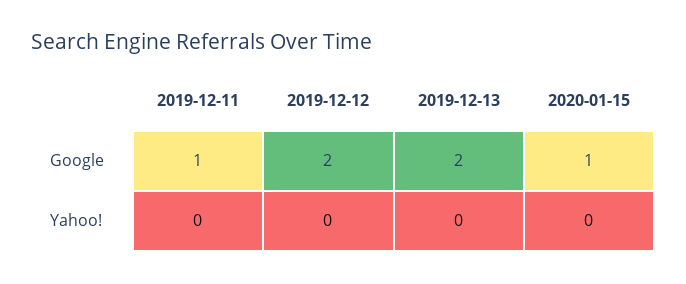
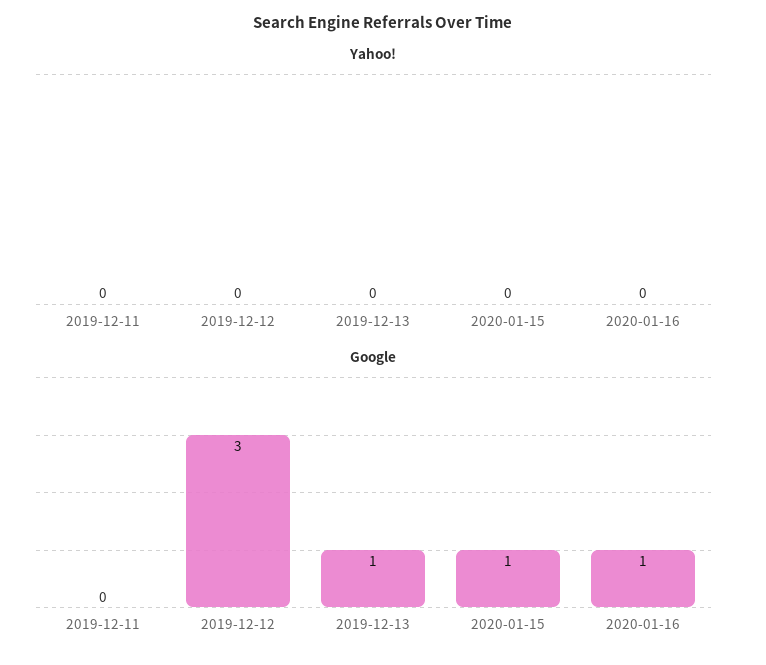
Google, 2019-12-11: 1 -> 0
Google, 2019-12-12: 2 -> 3
Google, 2019-12-13: 2 -> 1
Yahoo!, 2020-01-16: none -> 0
Google, 2020-01-16: none -> 1

